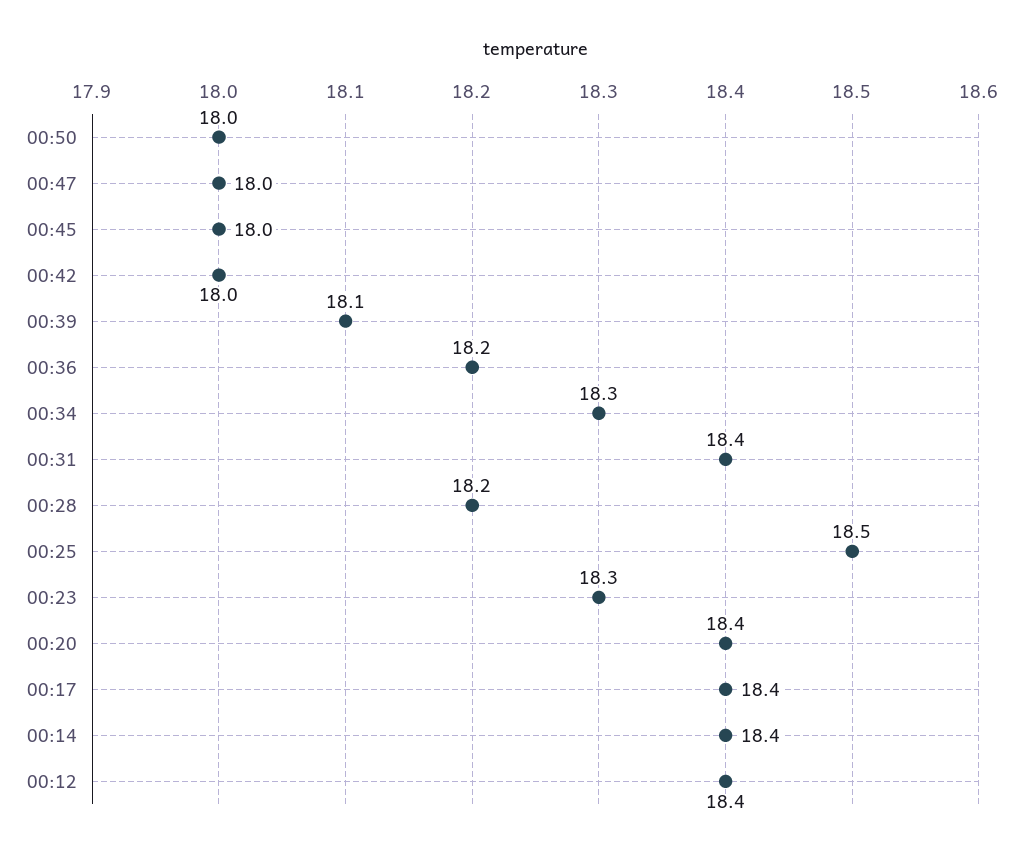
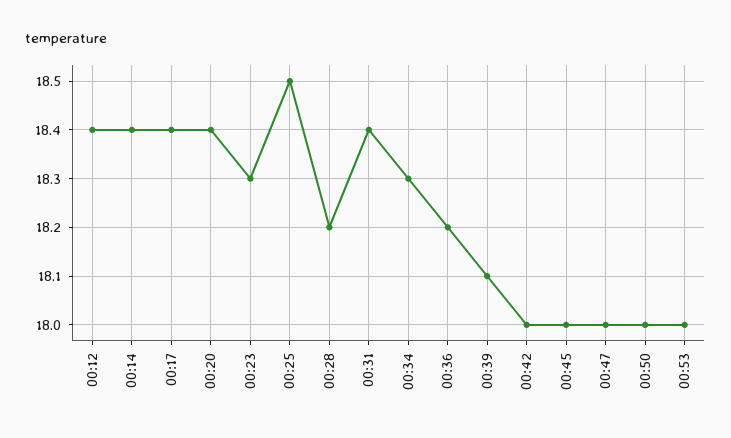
00:53: none -> 18

